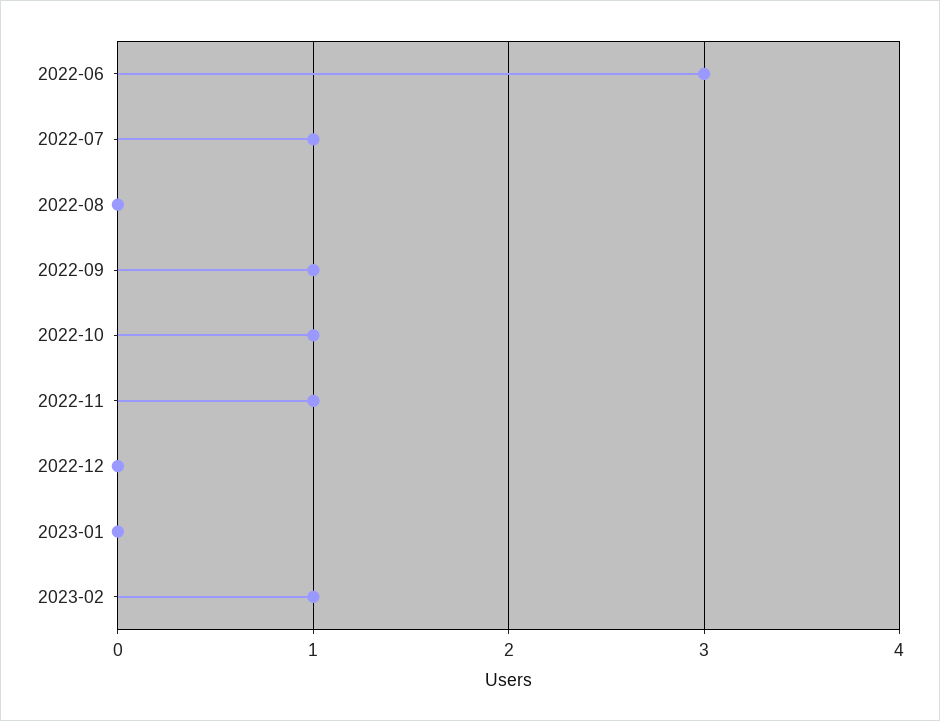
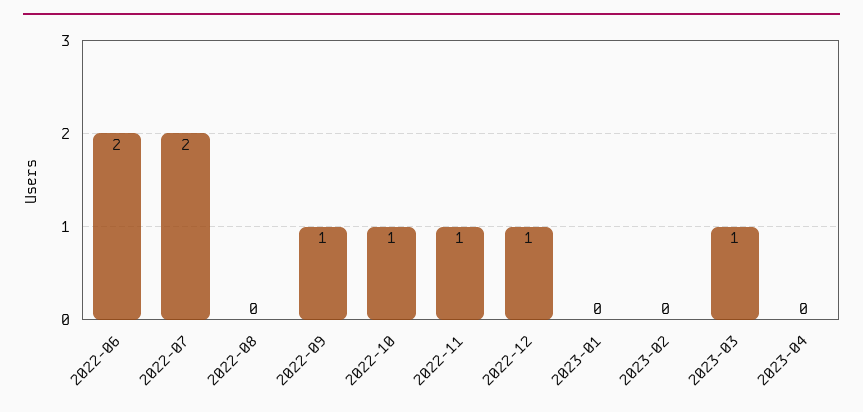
2022-06: 3 -> 2
2022-07: 1 -> 2
2022-12: 0 -> 1
2023-02: 1 -> 0
2023-03: none -> 1
2023-04: none -> 0

